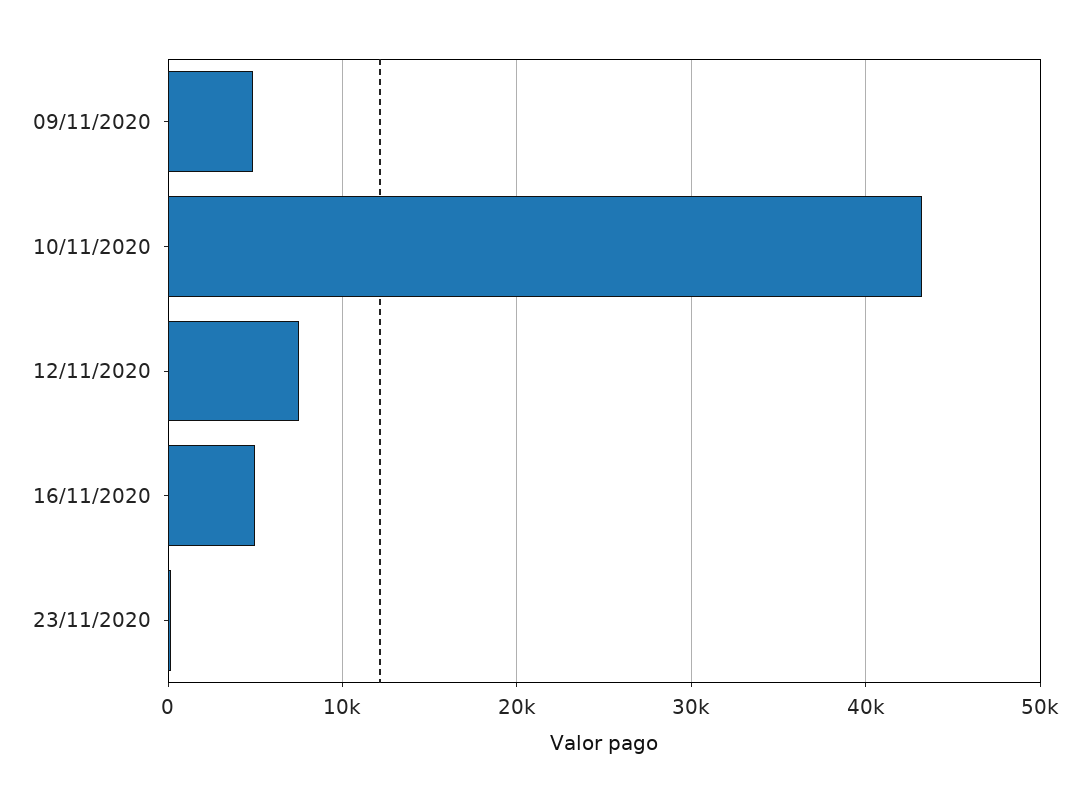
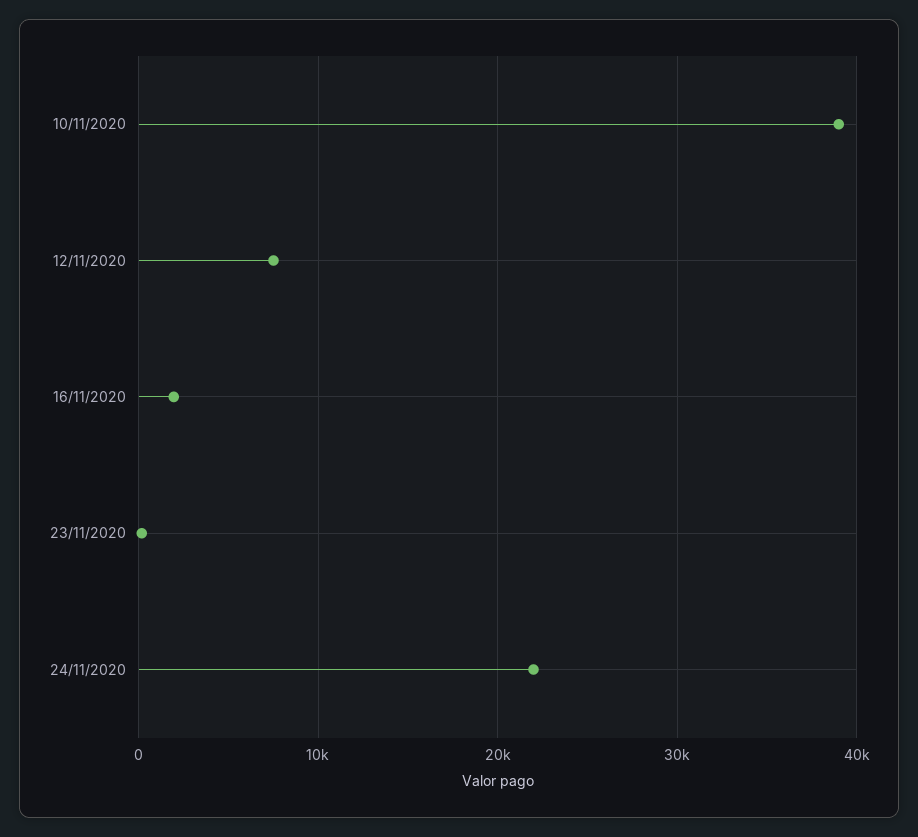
09/11/2020: 5000 -> none
10/11/2020: 43000 -> 39000
16/11/2020: 5000 -> 2000
24/11/2020: none -> 22000

